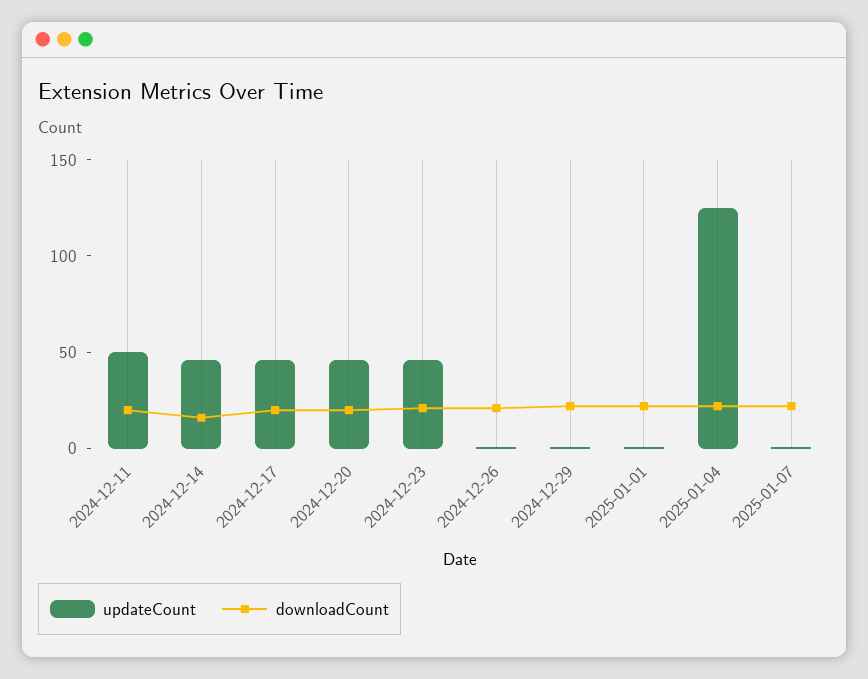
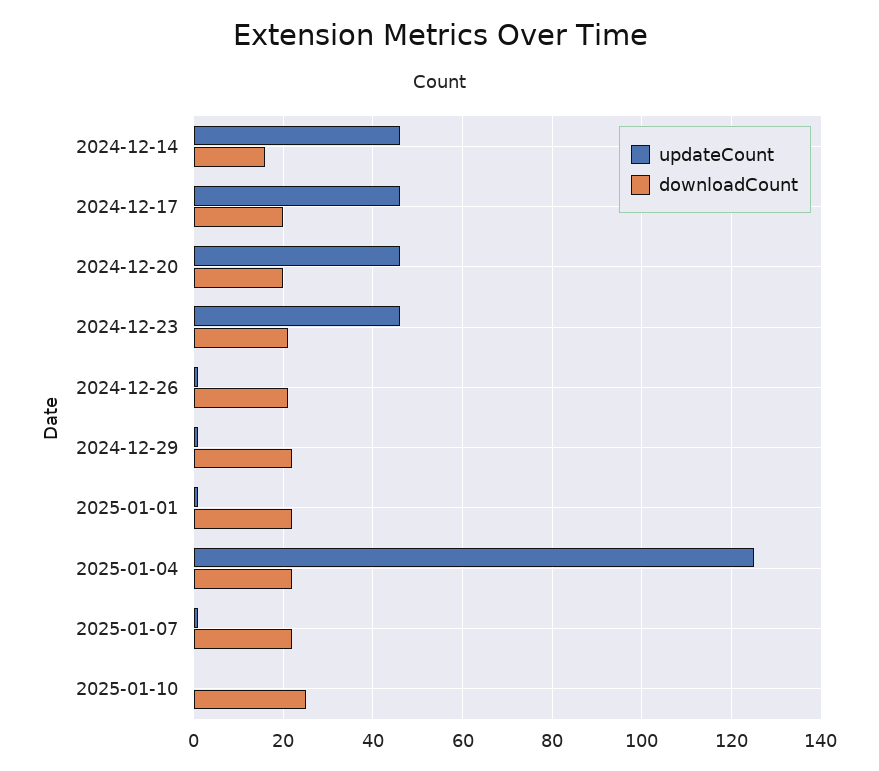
updateCount, 2024-12-11: 50 -> none
downloadCount, 2024-12-11: 20 -> none
updateCount, 2025-01-10: none -> 0
downloadCount, 2025-01-10: none -> 25

